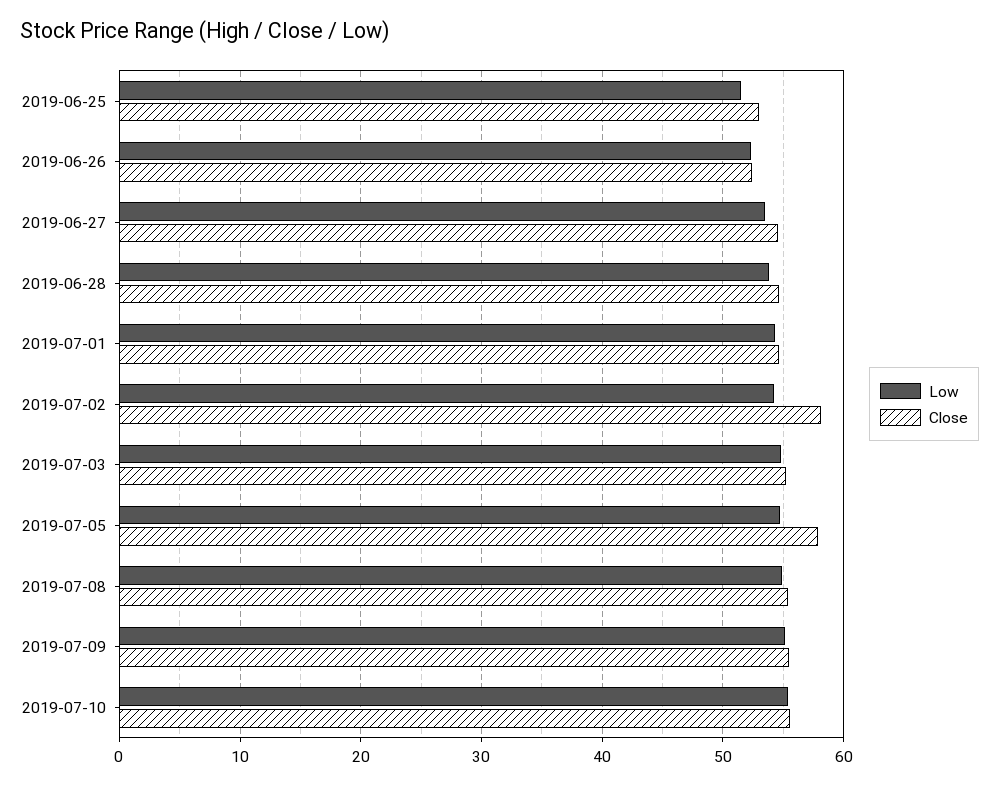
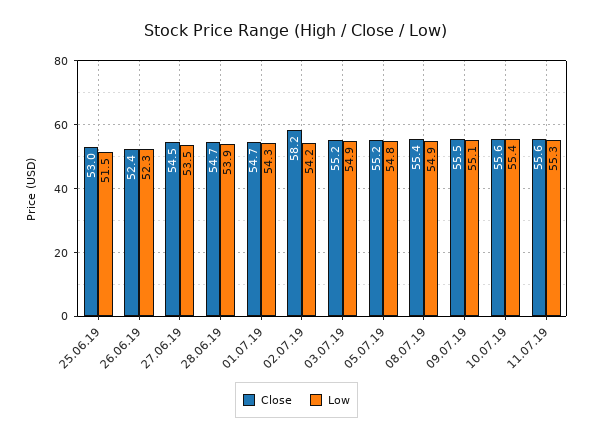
Close, 2019-07-05: 58 -> 55.2
Close, 11.07.19: none -> 55.6
Low, 11.07.19: none -> 55.3

